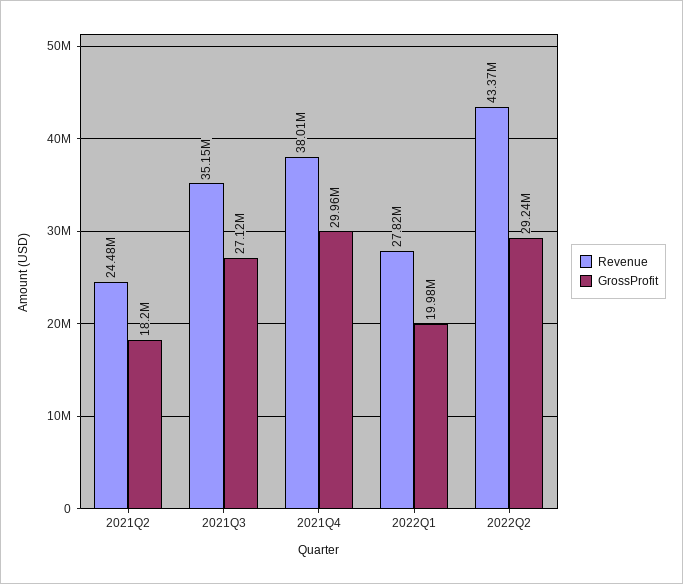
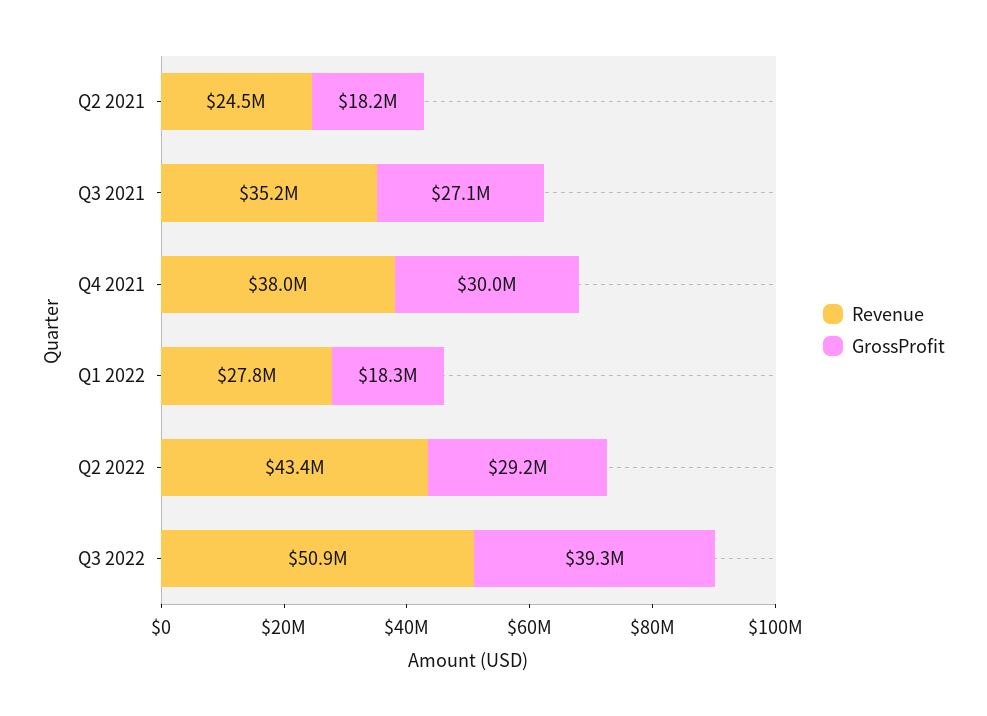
GrossProfit, 2022Q1: 19980000 -> 18300000
Revenue, Q3 2022: none -> 50900000
GrossProfit, Q3 2022: none -> 39300000

